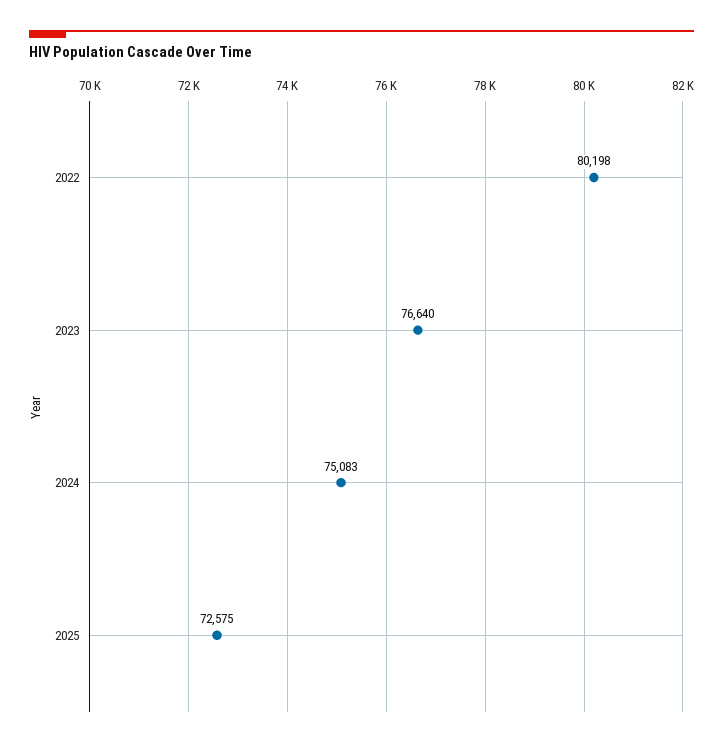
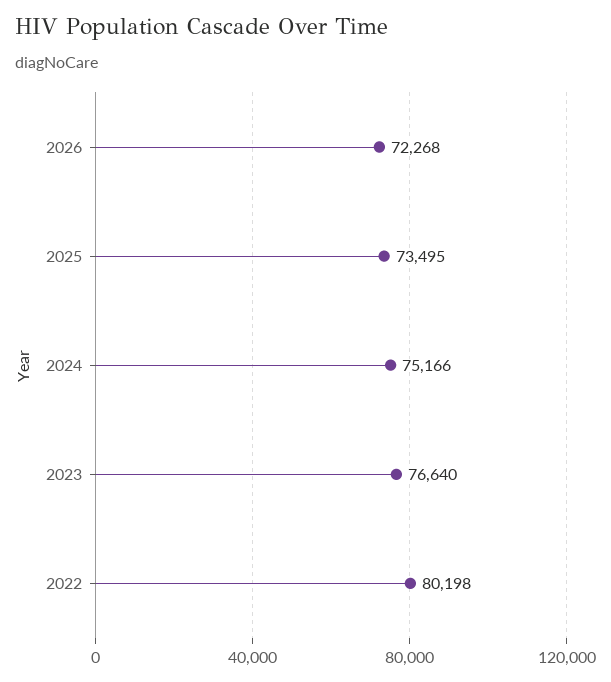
2024: 75083 -> 75166
2025: 72575 -> 73495
2026: none -> 72268

